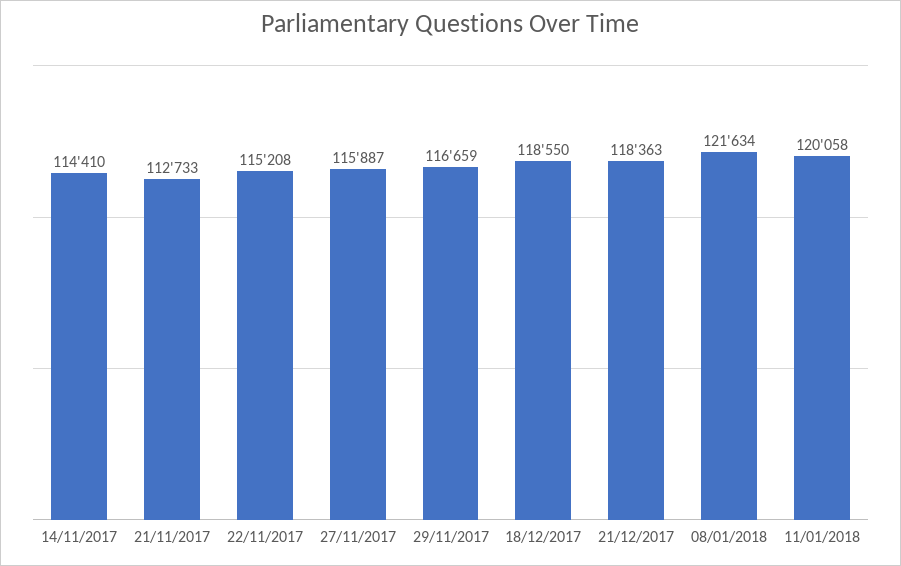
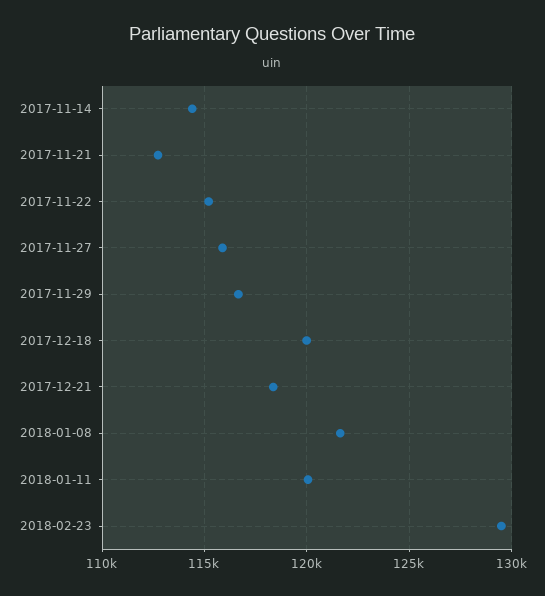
18/12/2017: 118550 -> 120000
2018-02-23: none -> 129500

